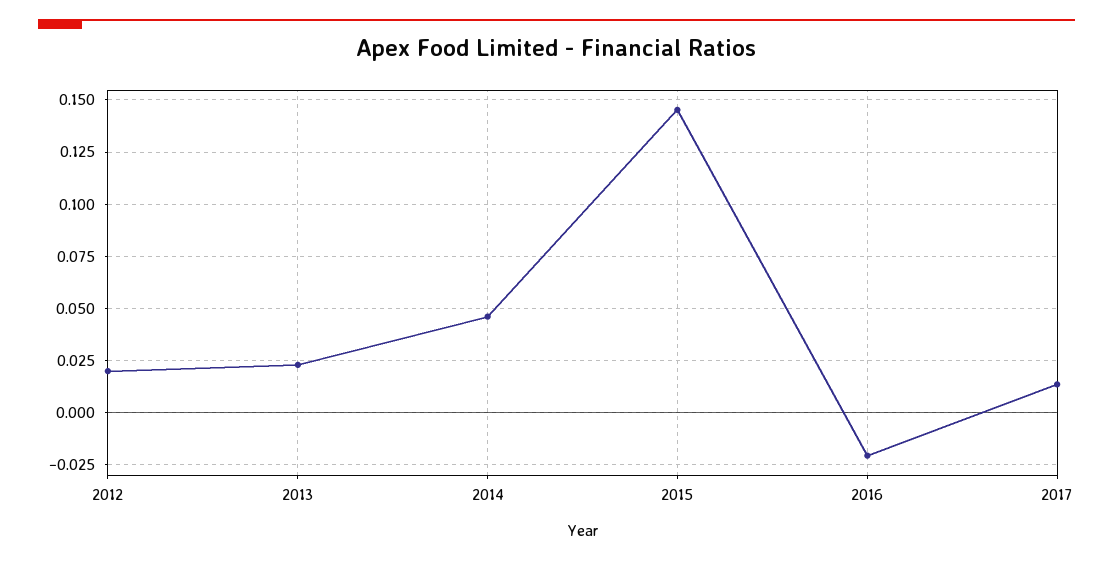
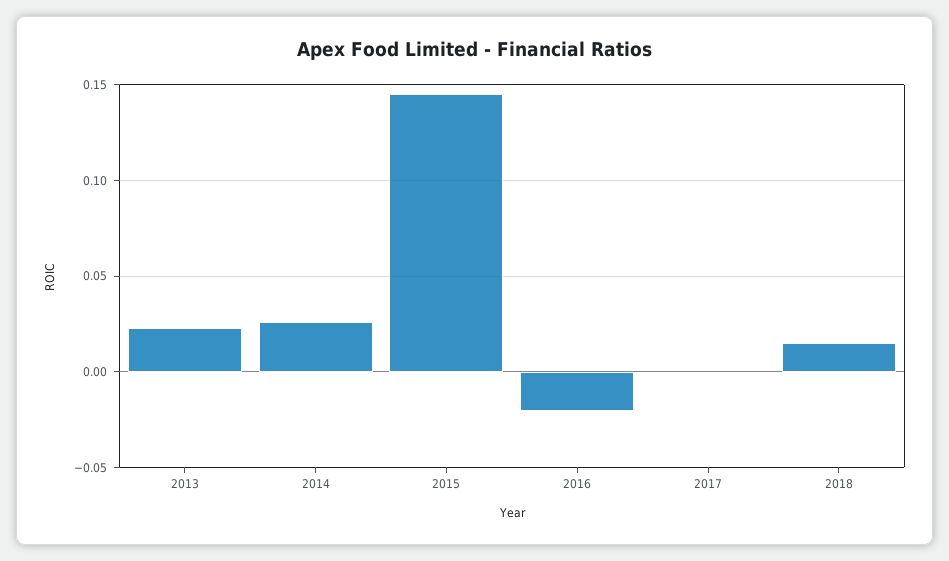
2012: 0.02 -> none
2014: 0.045 -> 0.025
2017: 0.015 -> 0
2018: none -> 0.015

